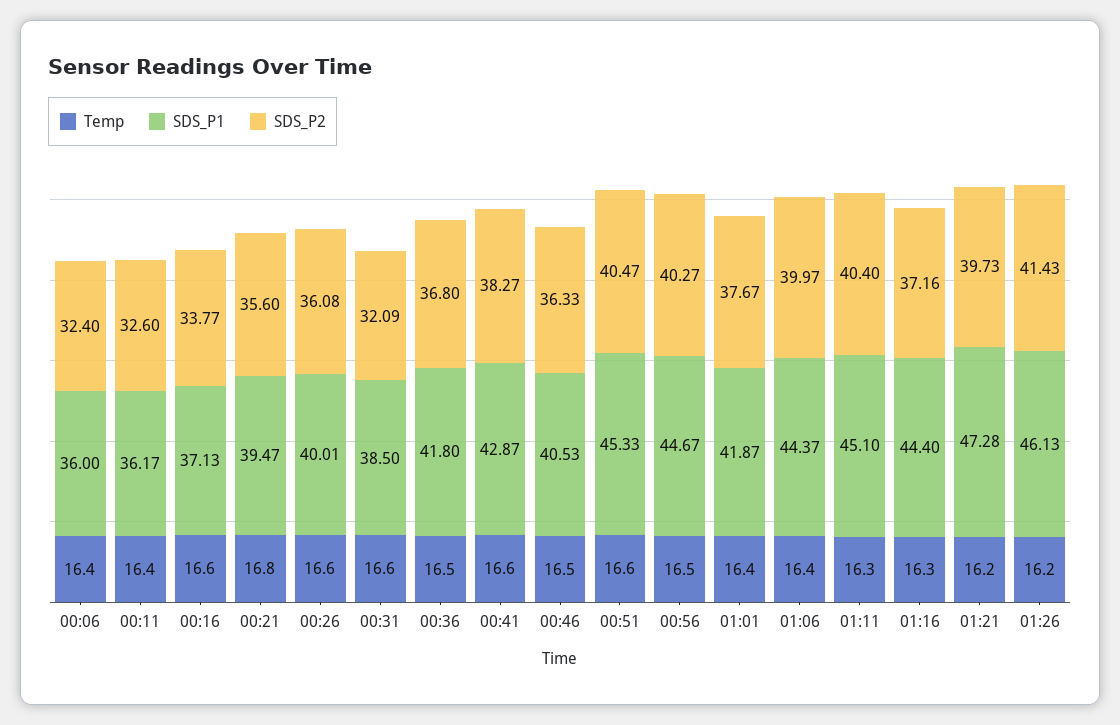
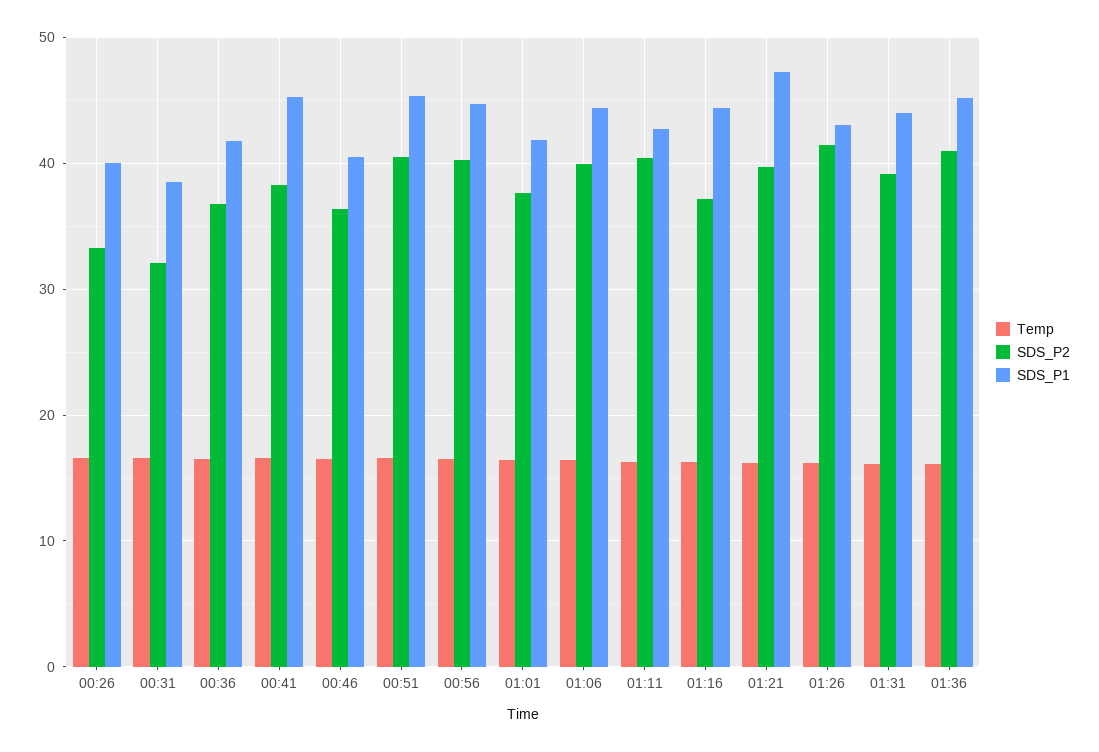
Temp, 00:06: 16.4 -> none
SDS_P1, 00:06: 36 -> none
SDS_P2, 00:06: 32.4 -> none
Temp, 00:11: 16.4 -> none
SDS_P1, 00:11: 36.17 -> none
SDS_P2, 00:11: 32.6 -> none
Temp, 00:16: 16.6 -> none
SDS_P1, 00:16: 37.13 -> none
SDS_P2, 00:16: 33.77 -> none
Temp, 00:21: 16.8 -> none
SDS_P1, 00:21: 39.47 -> none
SDS_P2, 00:21: 35.6 -> none
SDS_P2, 00:26: 36.08 -> 33
SDS_P1, 00:41: 42.87 -> 45
SDS_P1, 01:11: 45.1 -> 43
SDS_P1, 01:26: 46.13 -> 43
Temp, 01:31: none -> 16
SDS_P2, 01:31: none -> 39
SDS_P1, 01:31: none -> 44
Temp, 01:36: none -> 16
SDS_P2, 01:36: none -> 41
SDS_P1, 01:36: none -> 45

